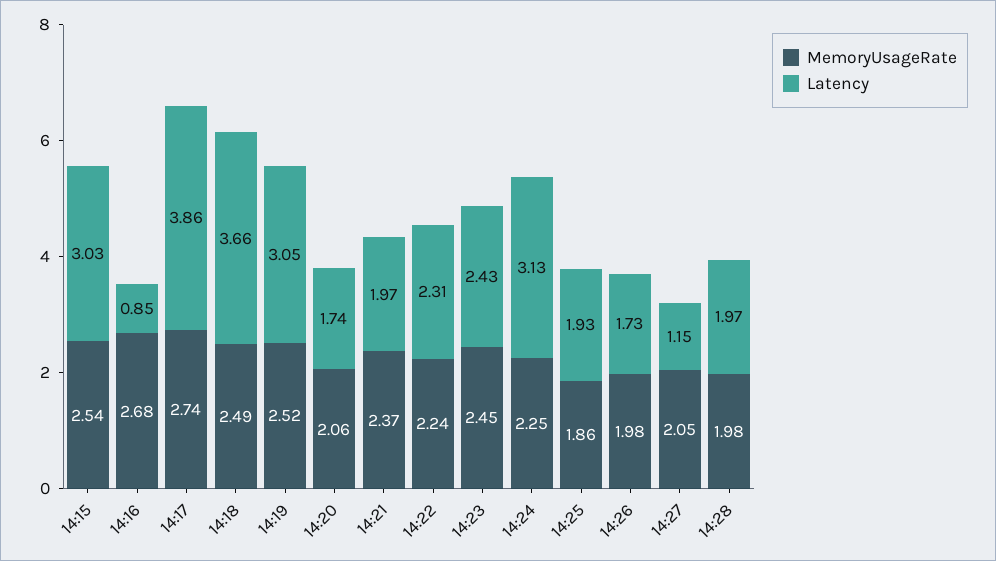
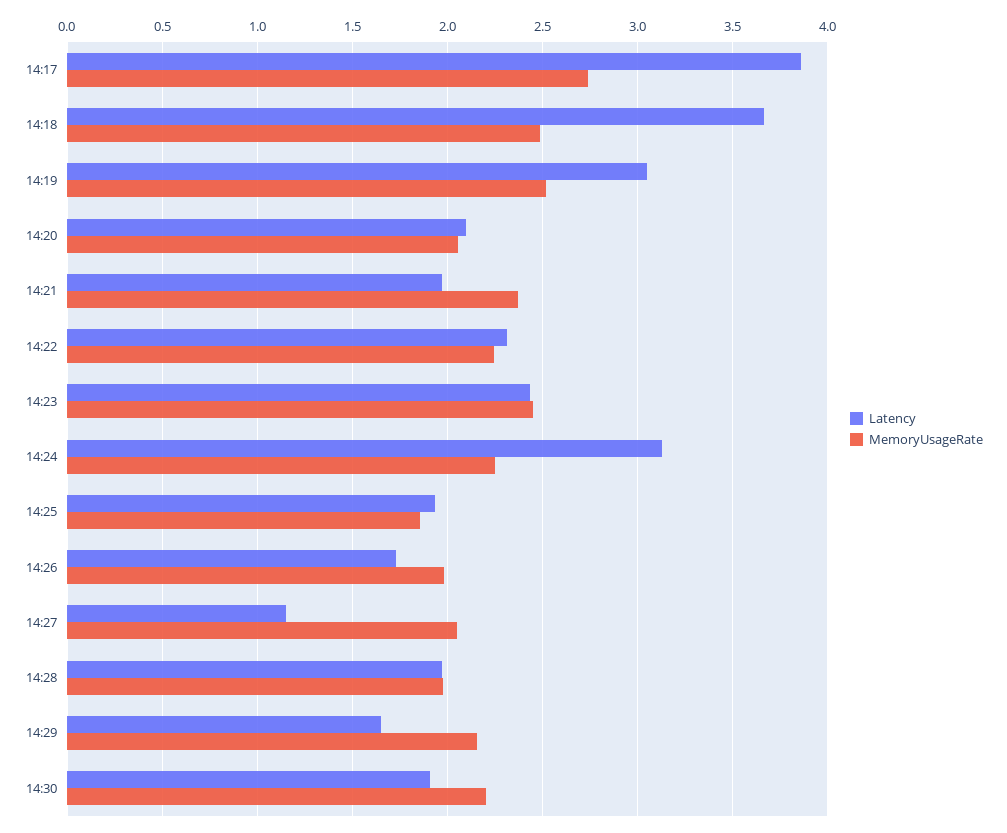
MemoryUsageRate, 14:15: 2.54 -> none
Latency, 14:15: 3.03 -> none
MemoryUsageRate, 14:16: 2.68 -> none
Latency, 14:16: 0.85 -> none
Latency, 14:20: 1.74 -> 2.1
Latency, 14:29: none -> 1.65
MemoryUsageRate, 14:29: none -> 2.15
Latency, 14:30: none -> 1.9
MemoryUsageRate, 14:30: none -> 2.2

